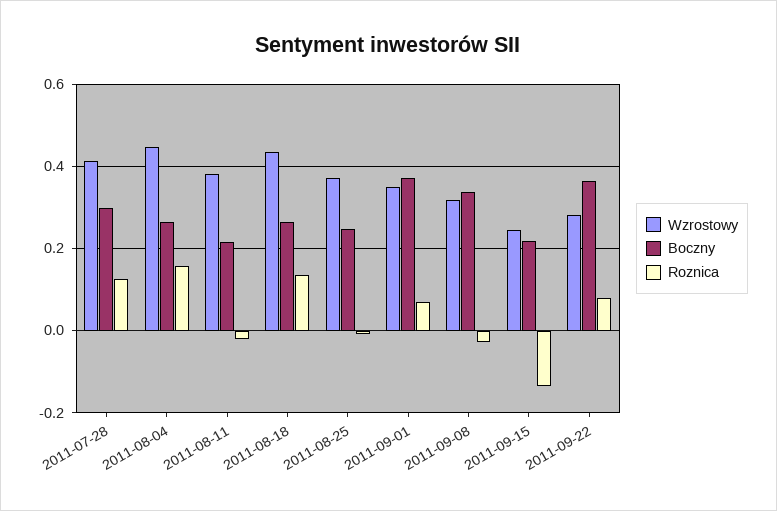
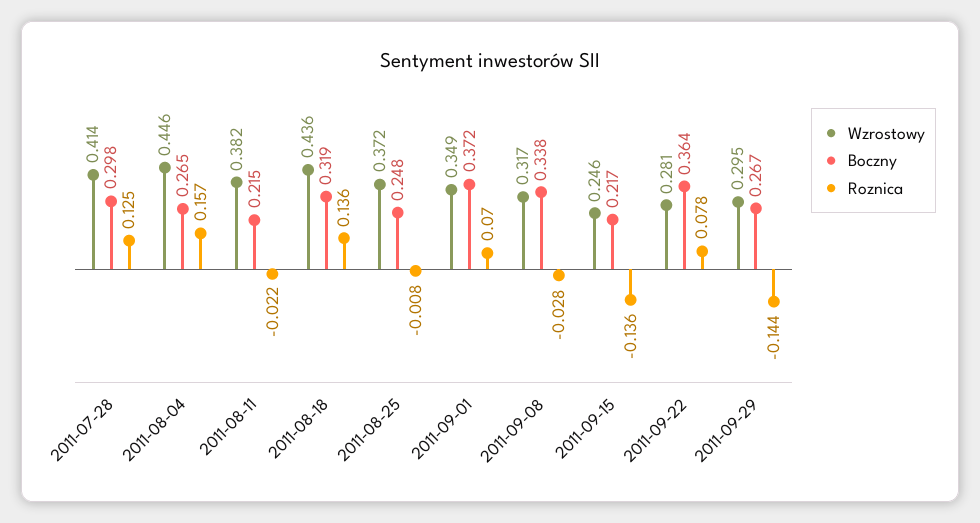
Boczny, 2011-08-18: 0.26 -> 0.319
Wzrostowy, 2011-09-29: none -> 0.295
Boczny, 2011-09-29: none -> 0.267
Roznica, 2011-09-29: none -> -0.144

